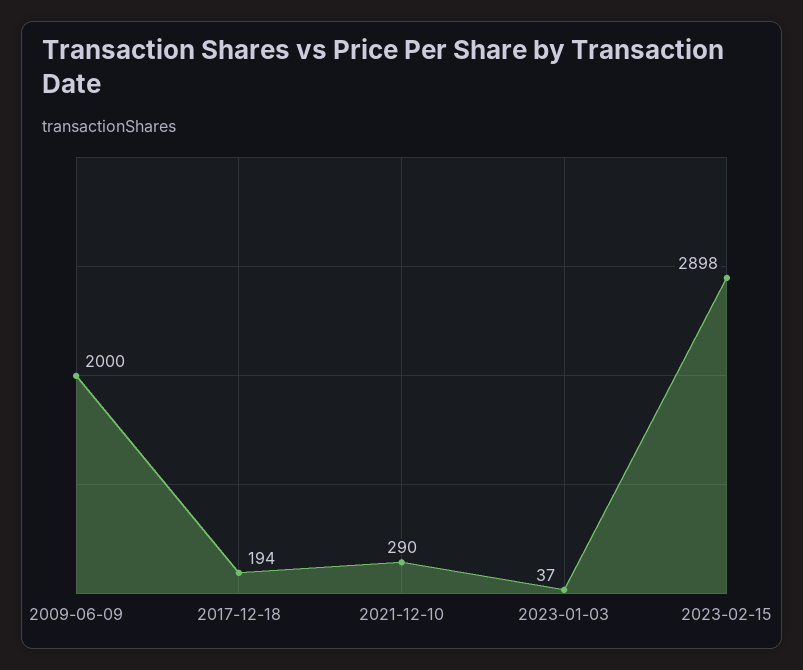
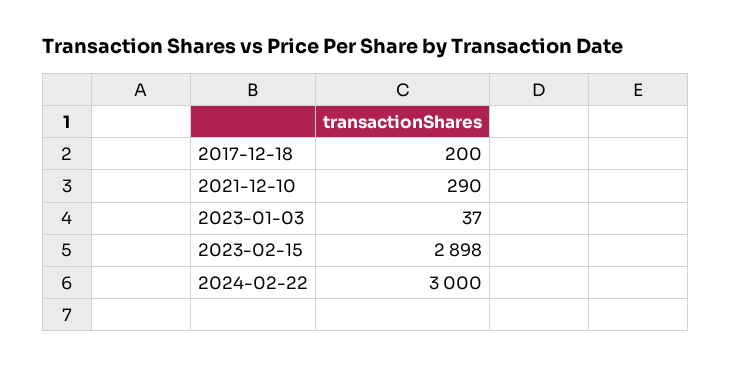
2009-06-09: 2000 -> none
2017-12-18: 194 -> 200
2024-02-22: none -> 3000

